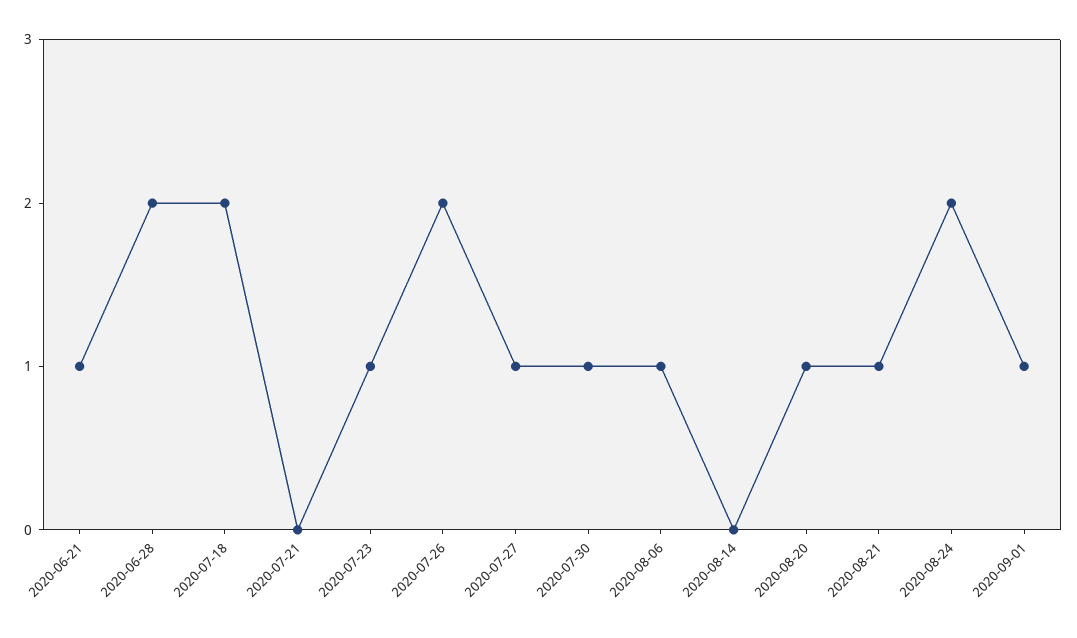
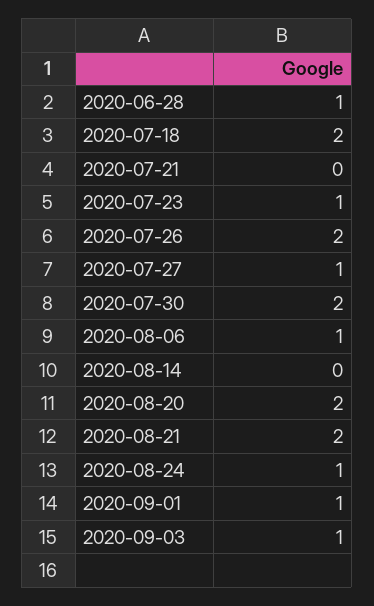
2020-06-21: 1 -> none
2020-06-28: 2 -> 1
2020-07-30: 1 -> 2
2020-08-20: 1 -> 2
2020-08-21: 1 -> 2
2020-08-24: 2 -> 1
2020-09-03: none -> 1

